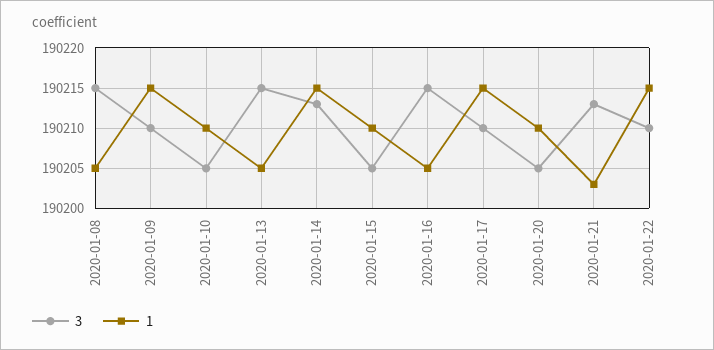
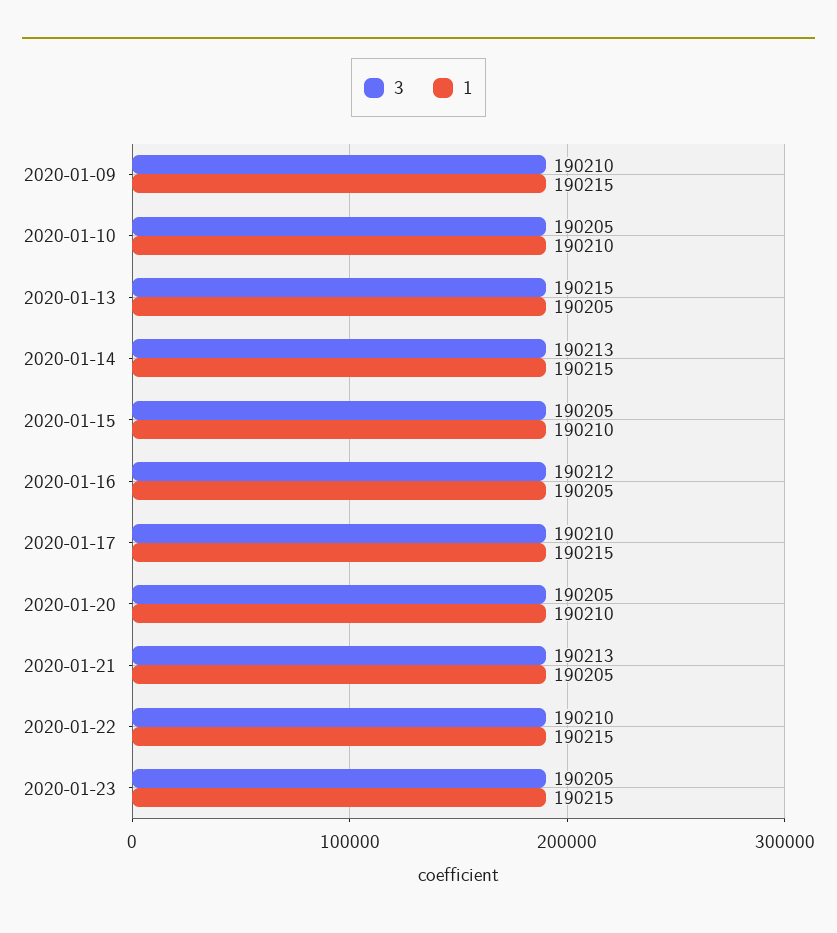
3, 2020-01-08: 190215 -> none
1, 2020-01-08: 190205 -> none
3, 2020-01-16: 190215 -> 190212
1, 2020-01-21: 190203 -> 190205
3, 2020-01-23: none -> 190205
1, 2020-01-23: none -> 190215

